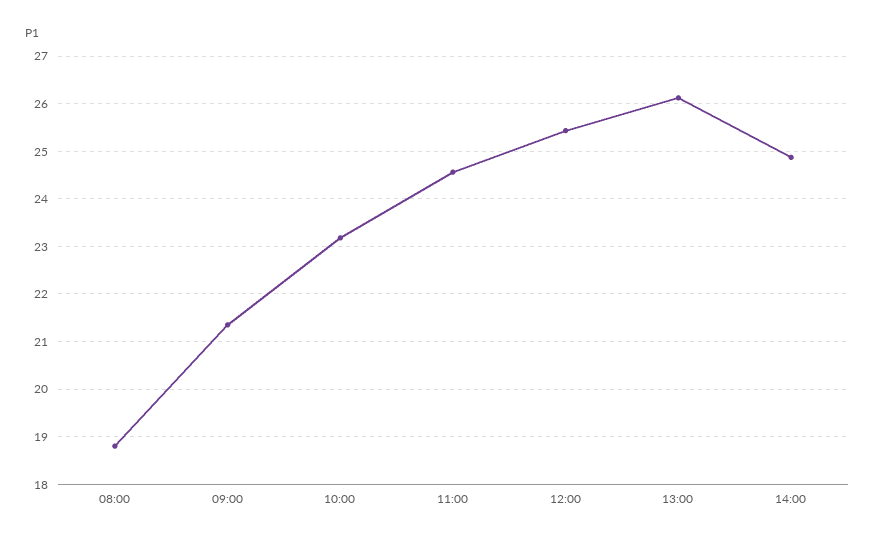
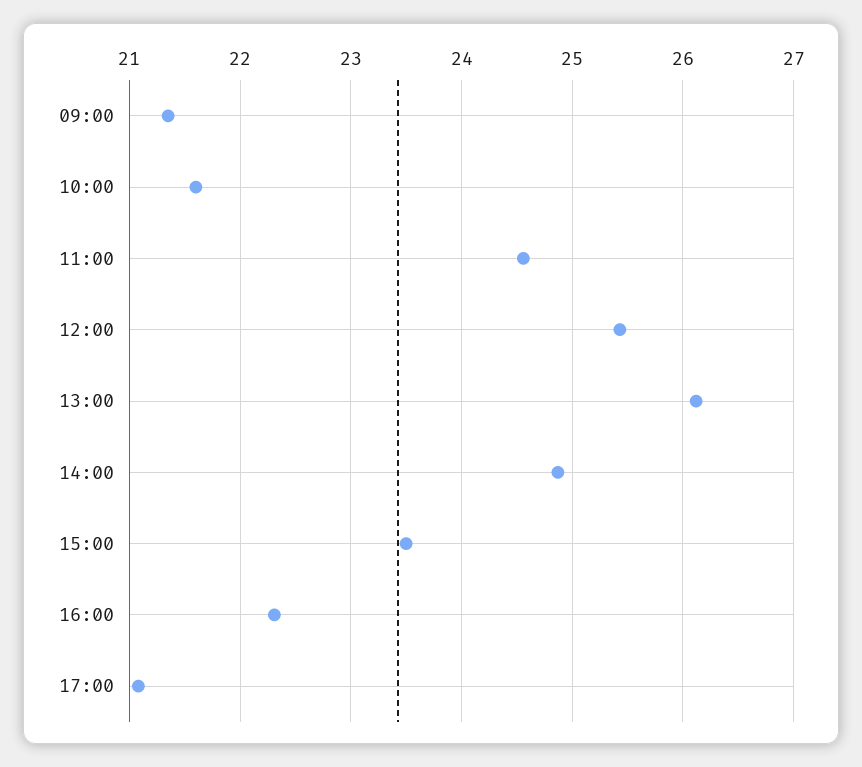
08:00: 18.8 -> none
10:00: 23.2 -> 21.6
15:00: none -> 23.5
16:00: none -> 22.3
17:00: none -> 21.1

